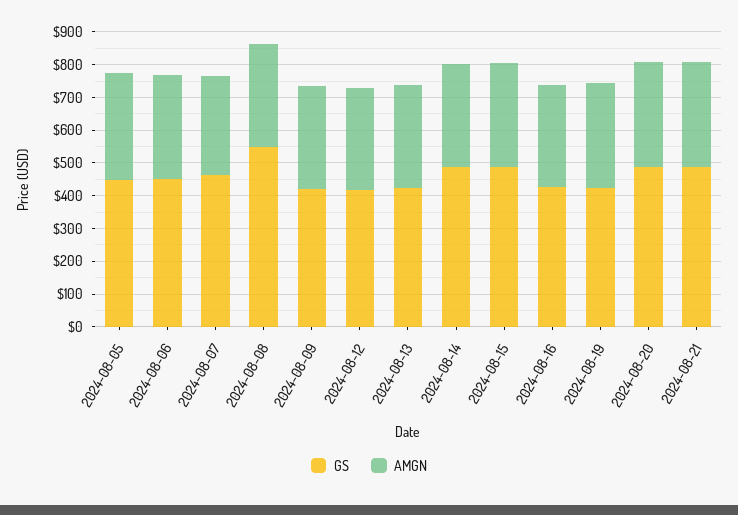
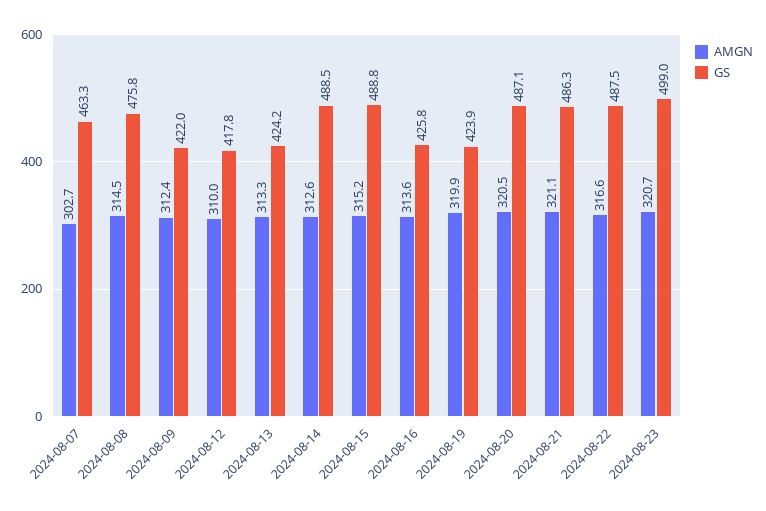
GS, 2024-08-05: 450 -> none
AMGN, 2024-08-05: 325 -> none
GS, 2024-08-06: 450 -> none
AMGN, 2024-08-06: 325 -> none
GS, 2024-08-08: 550 -> 475.8
AMGN, 2024-08-22: none -> 316.6
GS, 2024-08-22: none -> 487.5
AMGN, 2024-08-23: none -> 320.7
GS, 2024-08-23: none -> 499

